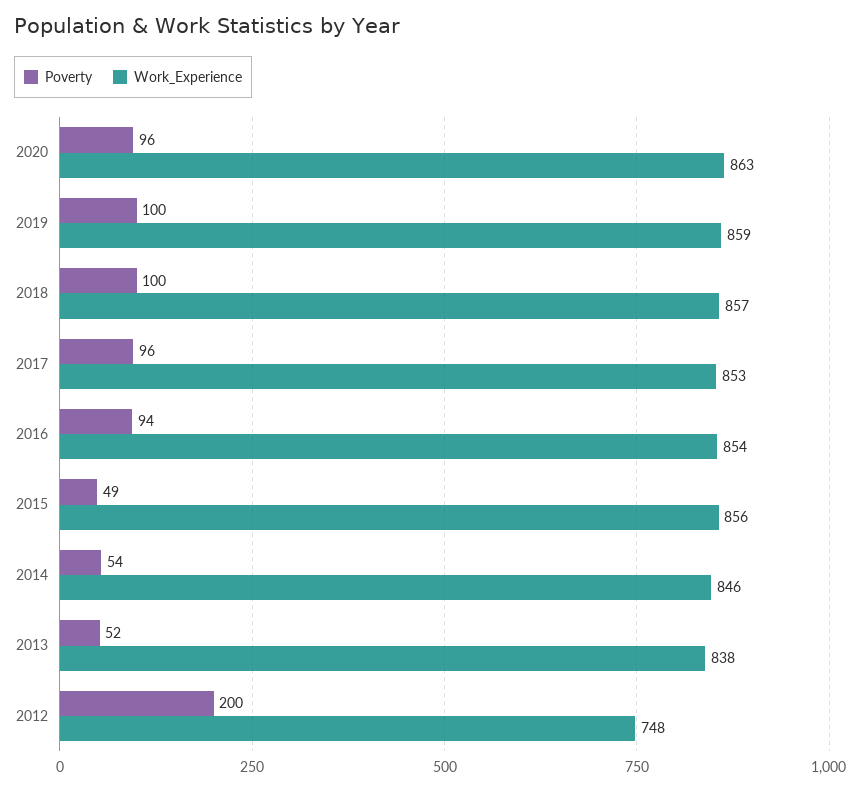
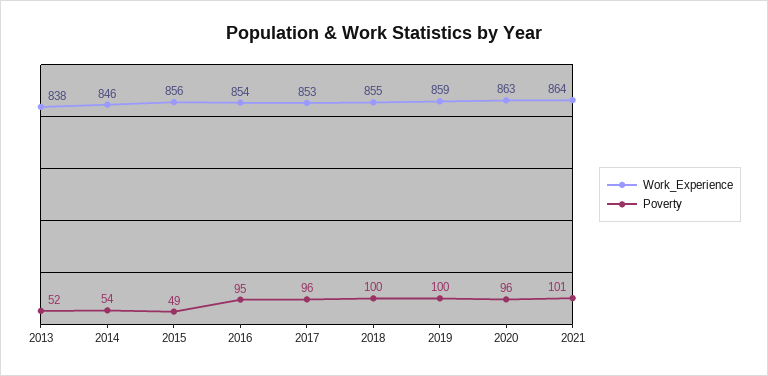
Work_Experience, 2018: 857 -> 855
Poverty, 2016: 94 -> 95
Poverty, 2012: 200 -> none
Work_Experience, 2012: 748 -> none
Work_Experience, 2021: none -> 864
Poverty, 2021: none -> 101

